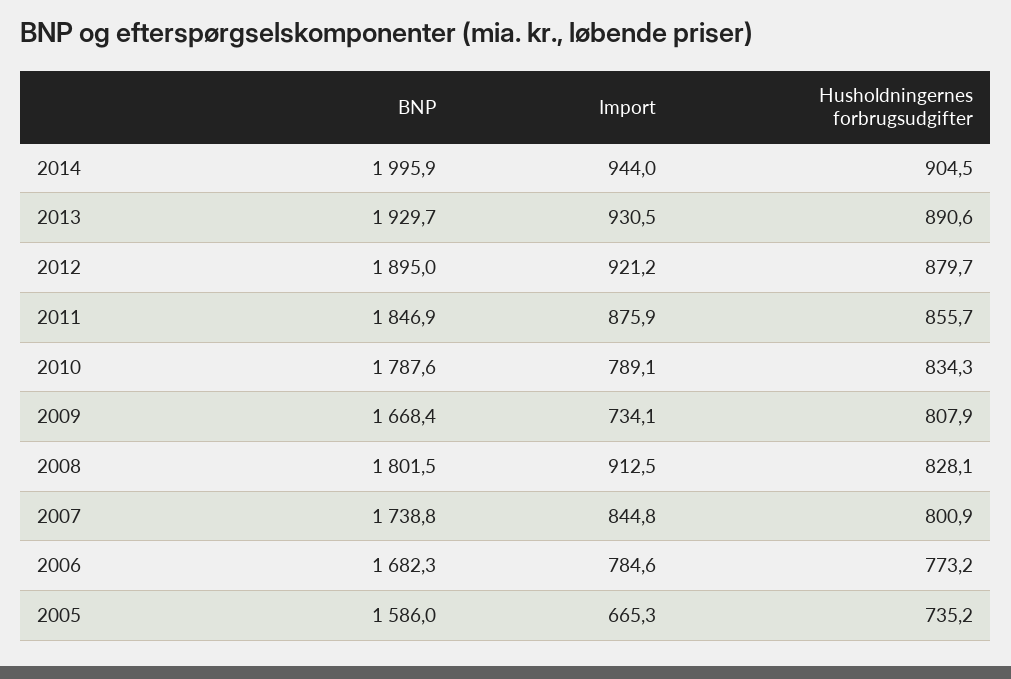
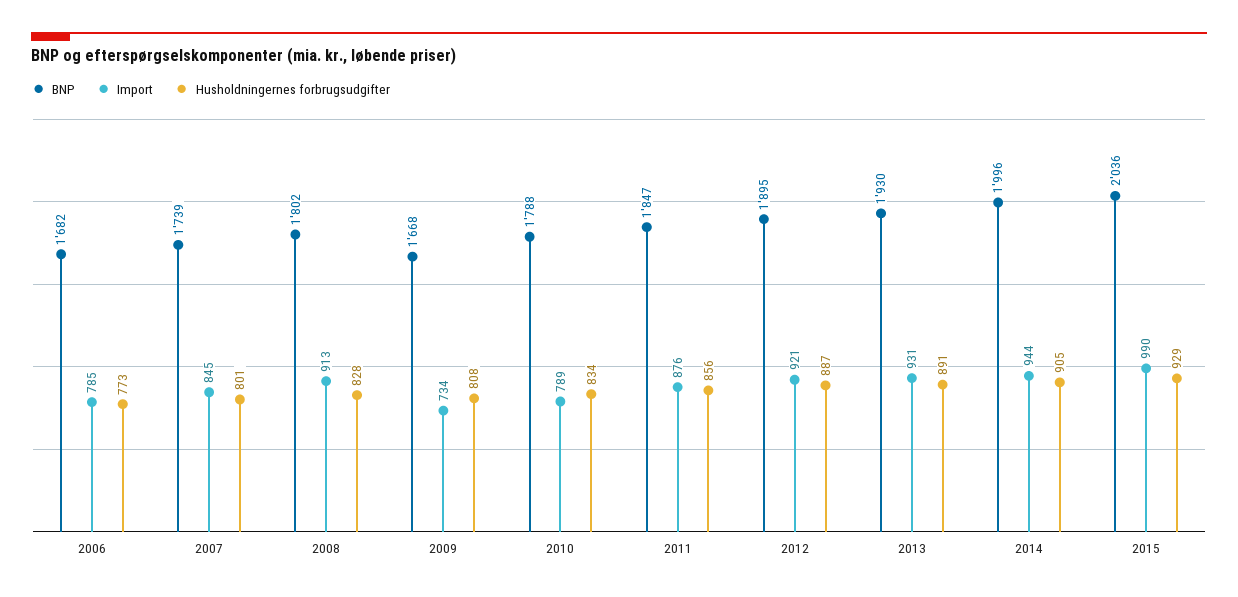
Husholdningernes forbrugsudgifter, 2012: 879.7 -> 887
BNP, 2005: 1586 -> none
Import, 2005: 665.3 -> none
Husholdningernes forbrugsudgifter, 2005: 735.2 -> none
BNP, 2015: none -> 2036
Import, 2015: none -> 990
Husholdningernes forbrugsudgifter, 2015: none -> 929

